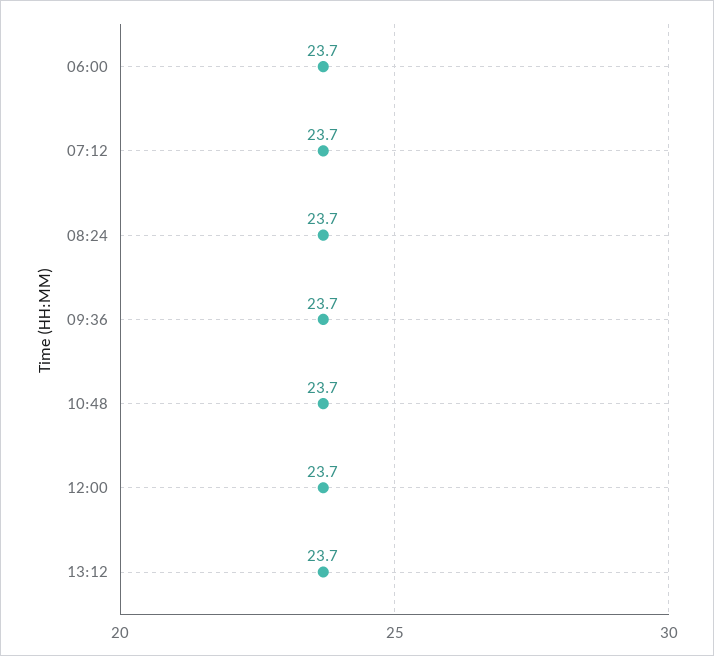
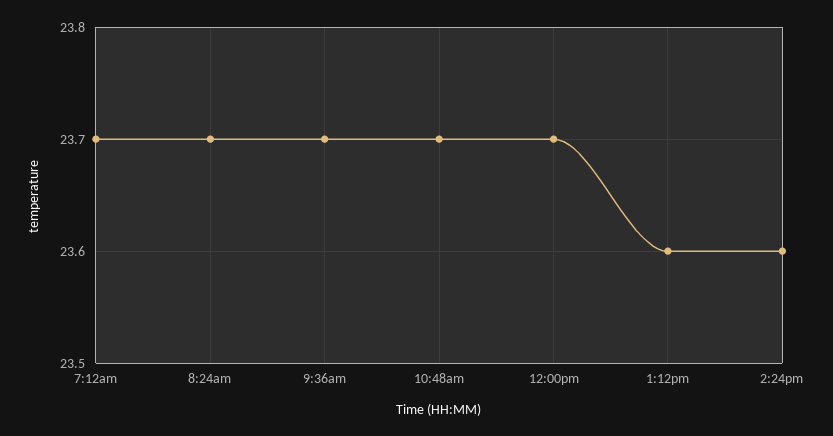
06:00: 23.7 -> none
13:12: 23.7 -> 23.6
2:24pm: none -> 23.6

